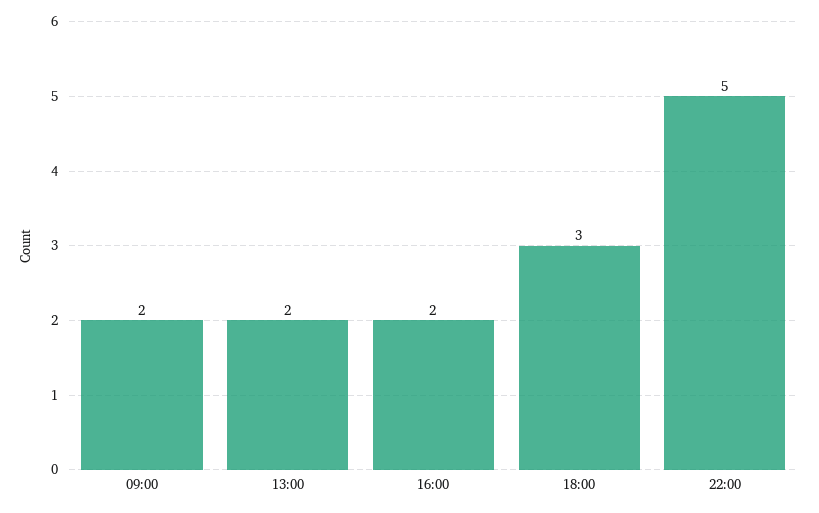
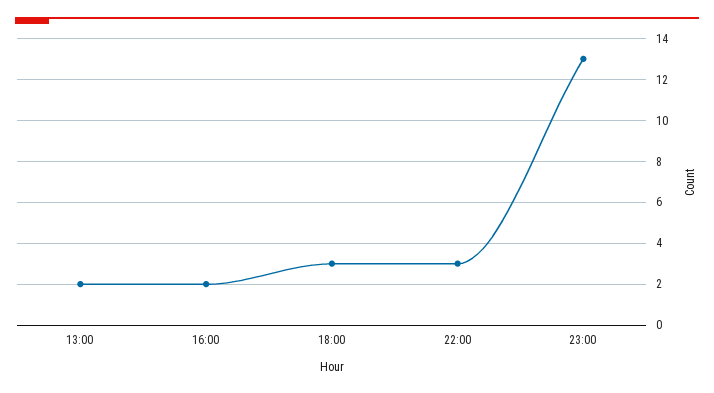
09:00: 2 -> none
22:00: 5 -> 3
23:00: none -> 13

